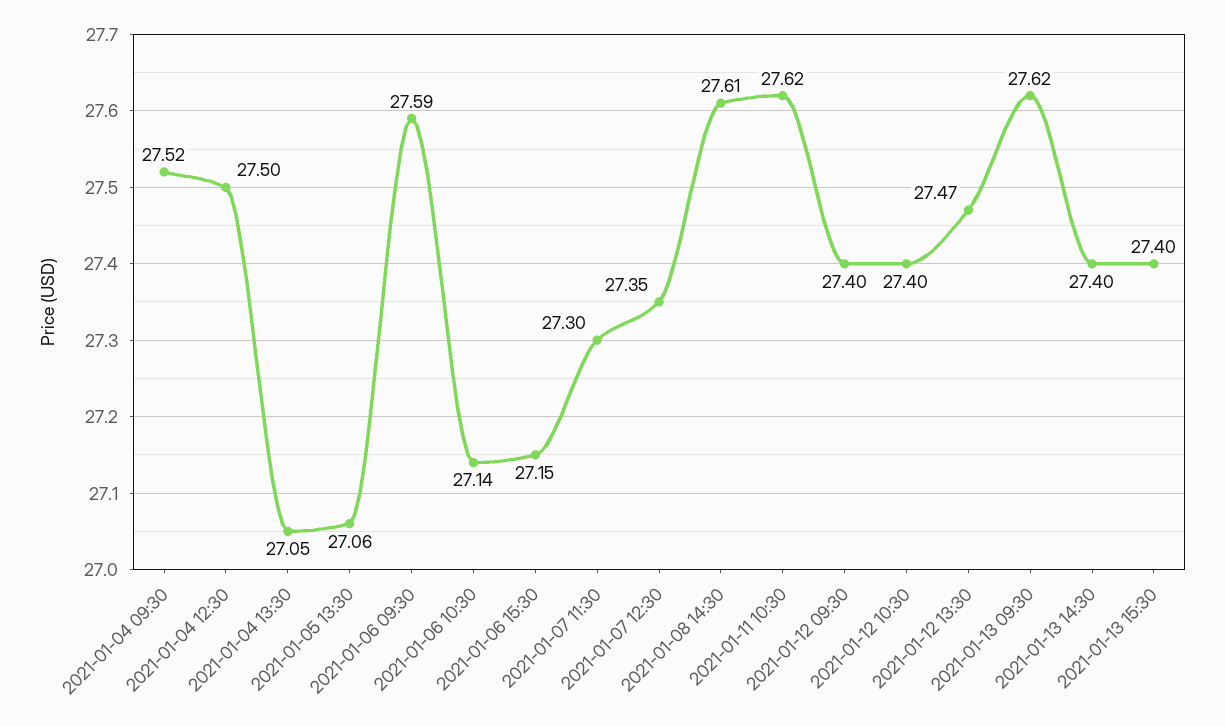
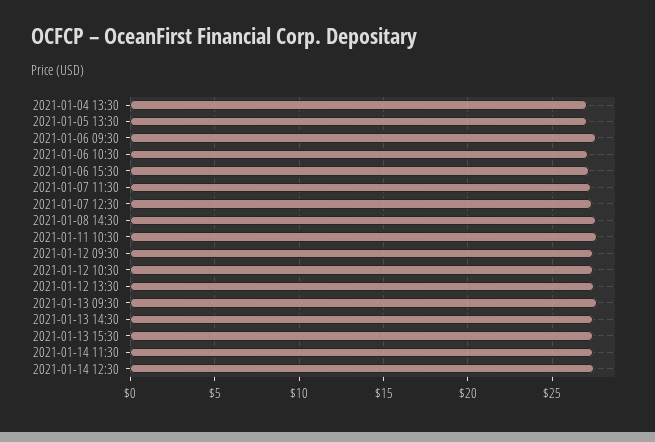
2021-01-04 09:30: 27.52 -> none
2021-01-04 12:30: 27.5 -> none
2021-01-14 11:30: none -> 27.5
2021-01-14 12:30: none -> 27.5

